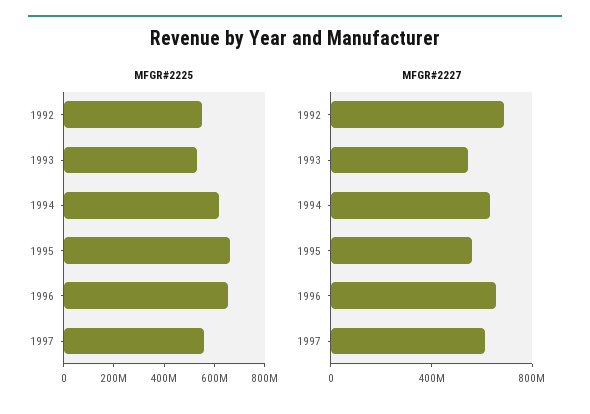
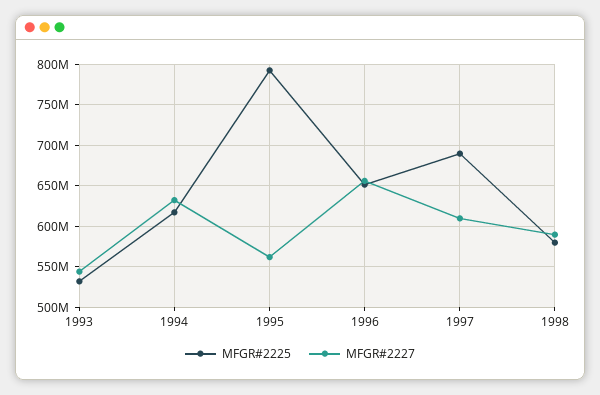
MFGR#2225, 1992: 550000000 -> none
MFGR#2225, 1995: 650000000 -> 790000000
MFGR#2225, 1997: 550000000 -> 690000000
MFGR#2227, 1992: 700000000 -> none
MFGR#2225, 1998: none -> 580000000
MFGR#2227, 1998: none -> 590000000

